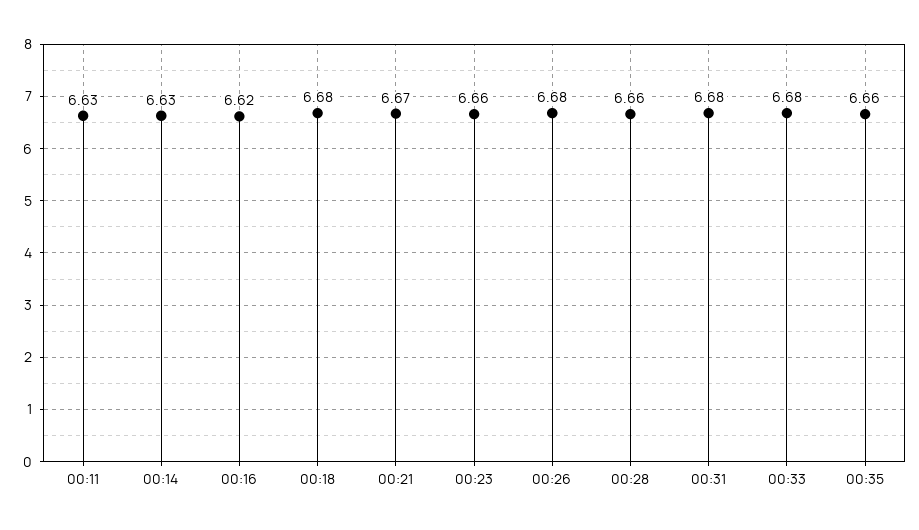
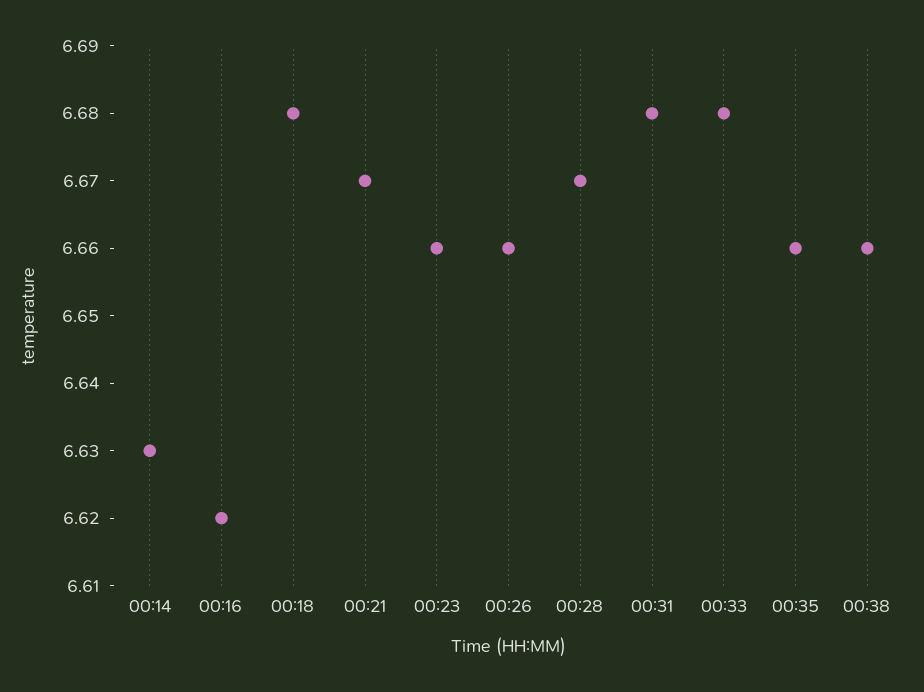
00:11: 6.63 -> none
00:26: 6.68 -> 6.66
00:28: 6.66 -> 6.67
00:38: none -> 6.66

